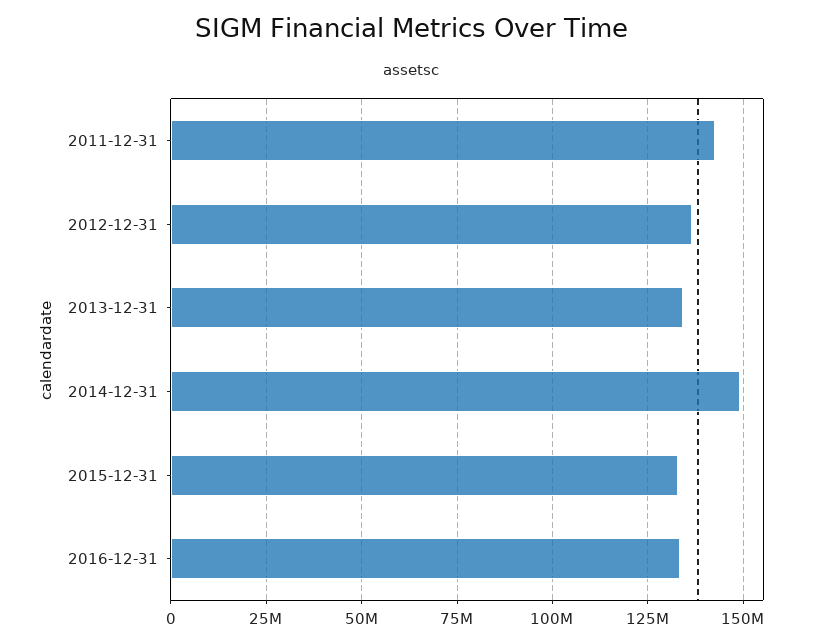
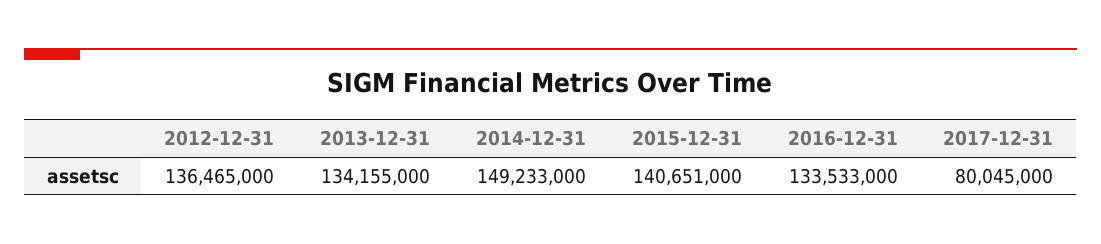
2011-12-31: 142500000 -> none
2015-12-31: 132500000 -> 140651000
2017-12-31: none -> 80045000

